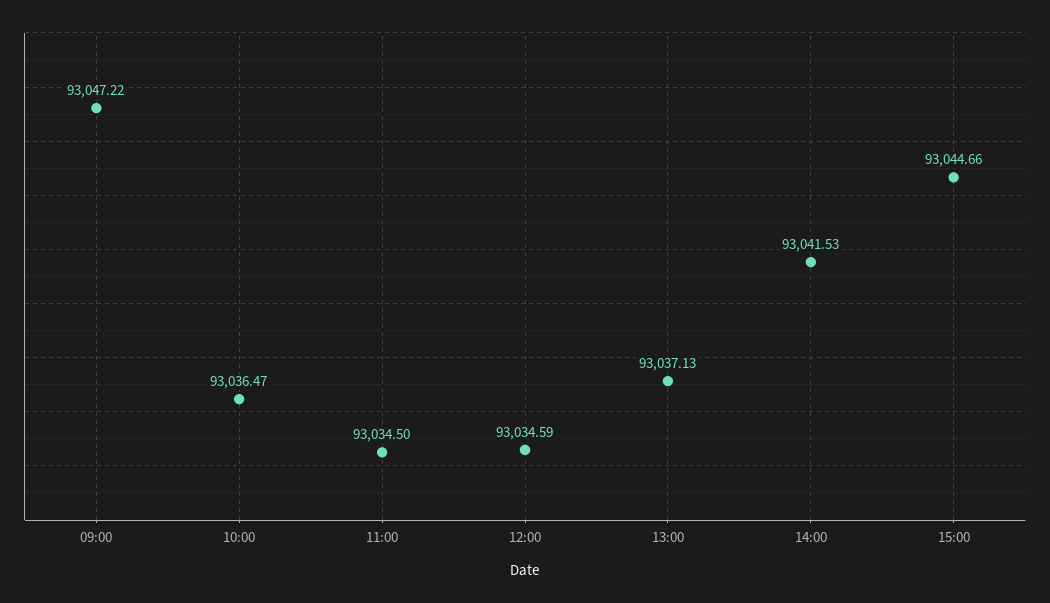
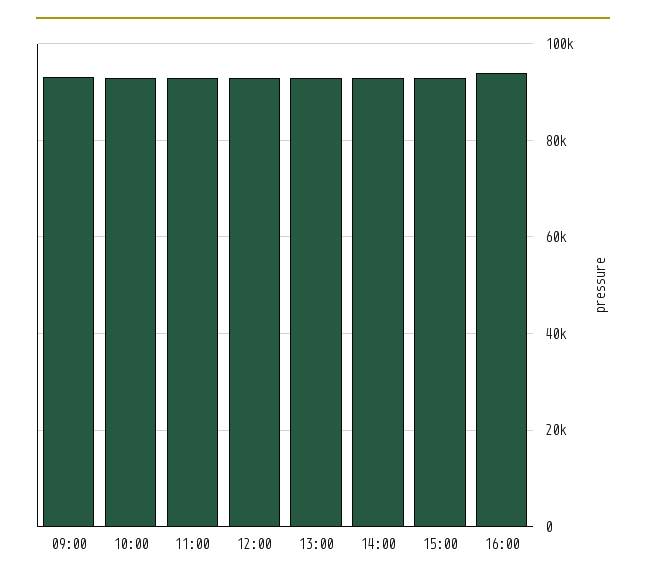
16:00: none -> 94000

